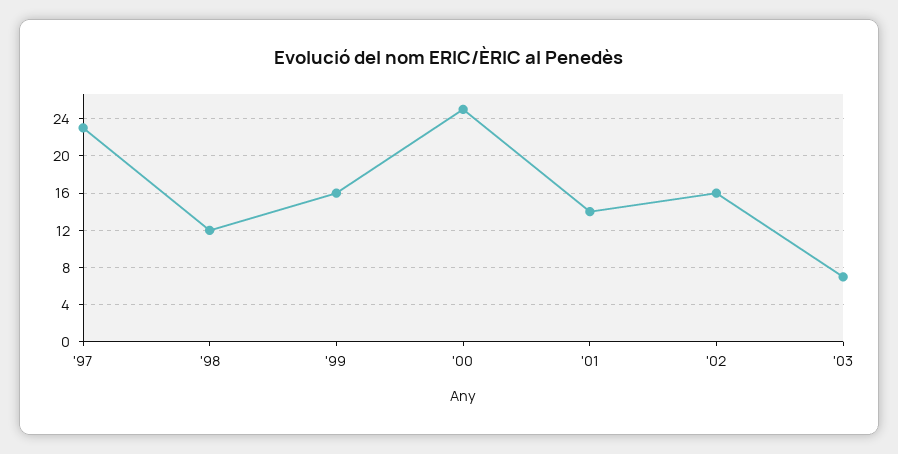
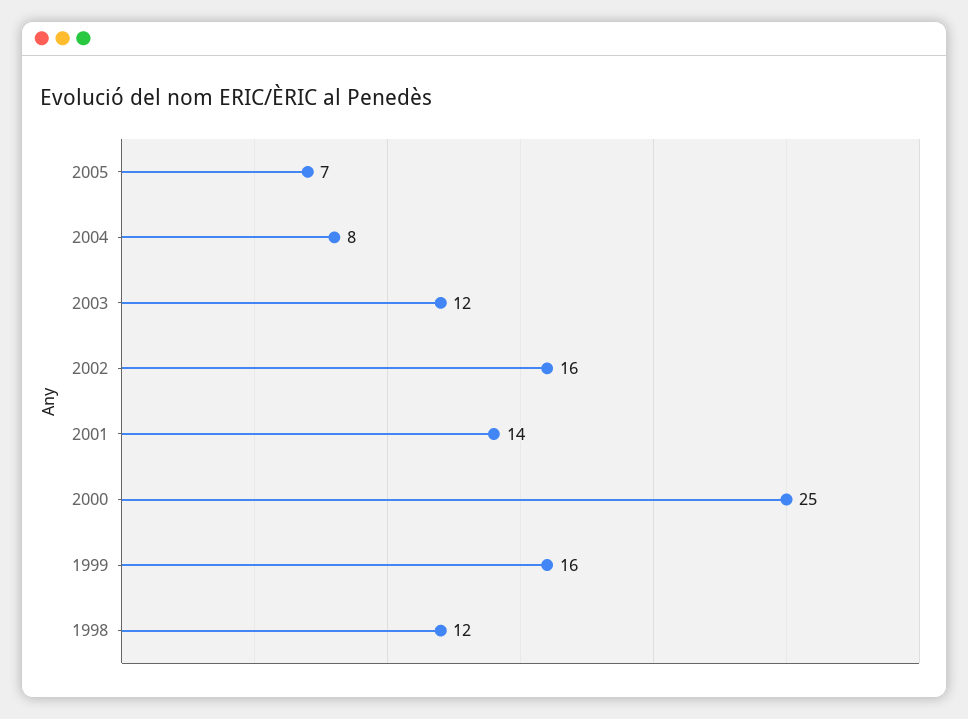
'97: 23 -> none
'03: 7 -> 12
2005: none -> 7
2004: none -> 8

